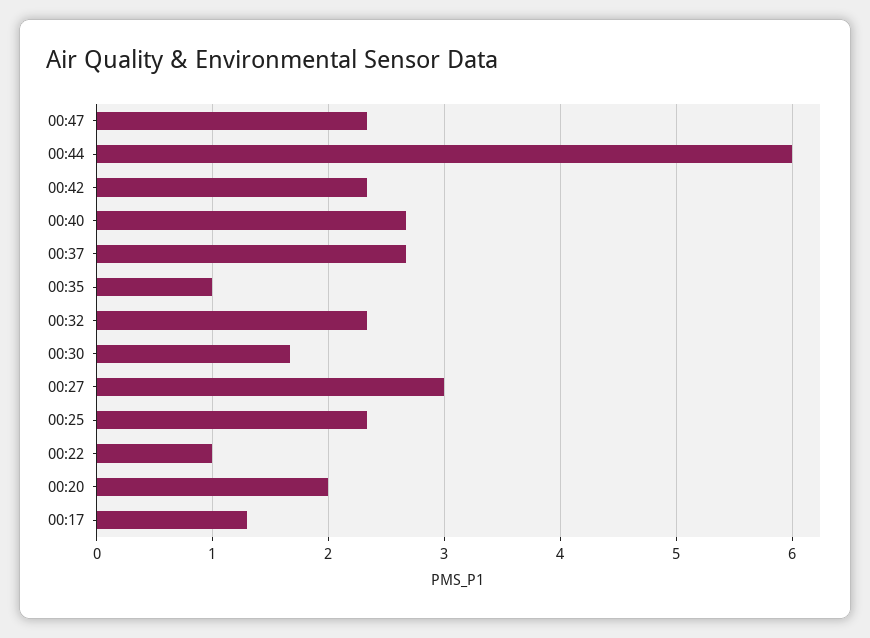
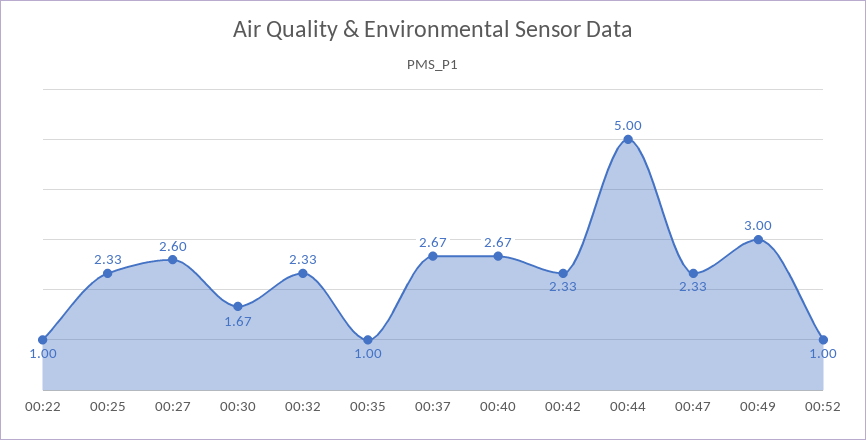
00:44: 6 -> 5
00:27: 3 -> 2.6
00:20: 2 -> none
00:17: 1.3 -> none
00:49: none -> 3
00:52: none -> 1

